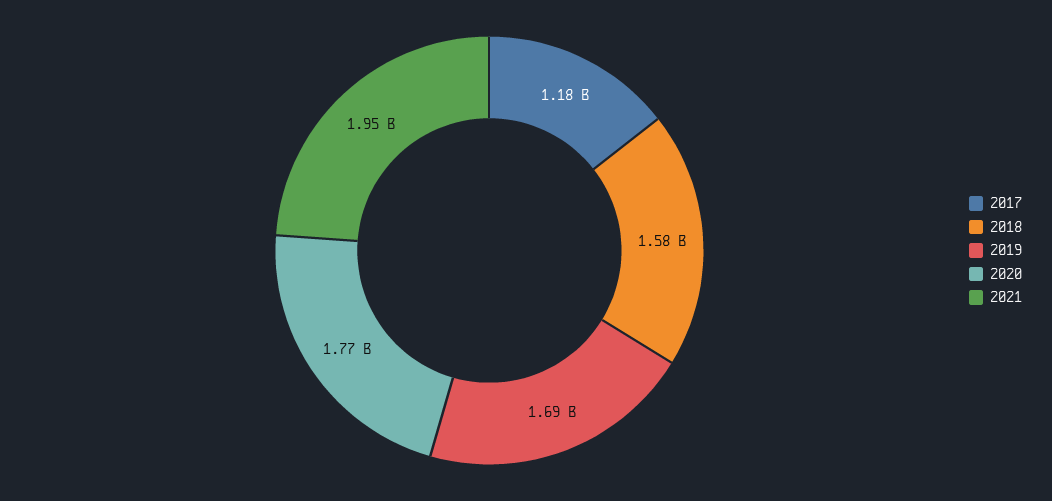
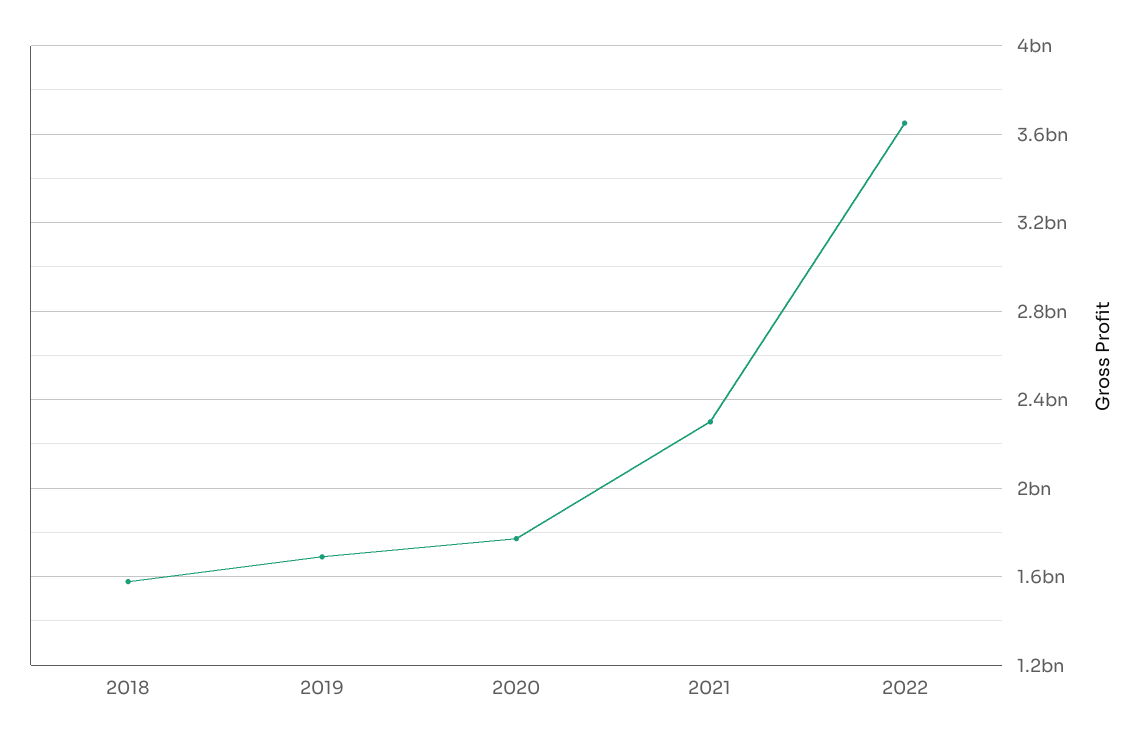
2017: 1180000000 -> none
2021: 1950000000 -> 2300000000
2022: none -> 3650000000

